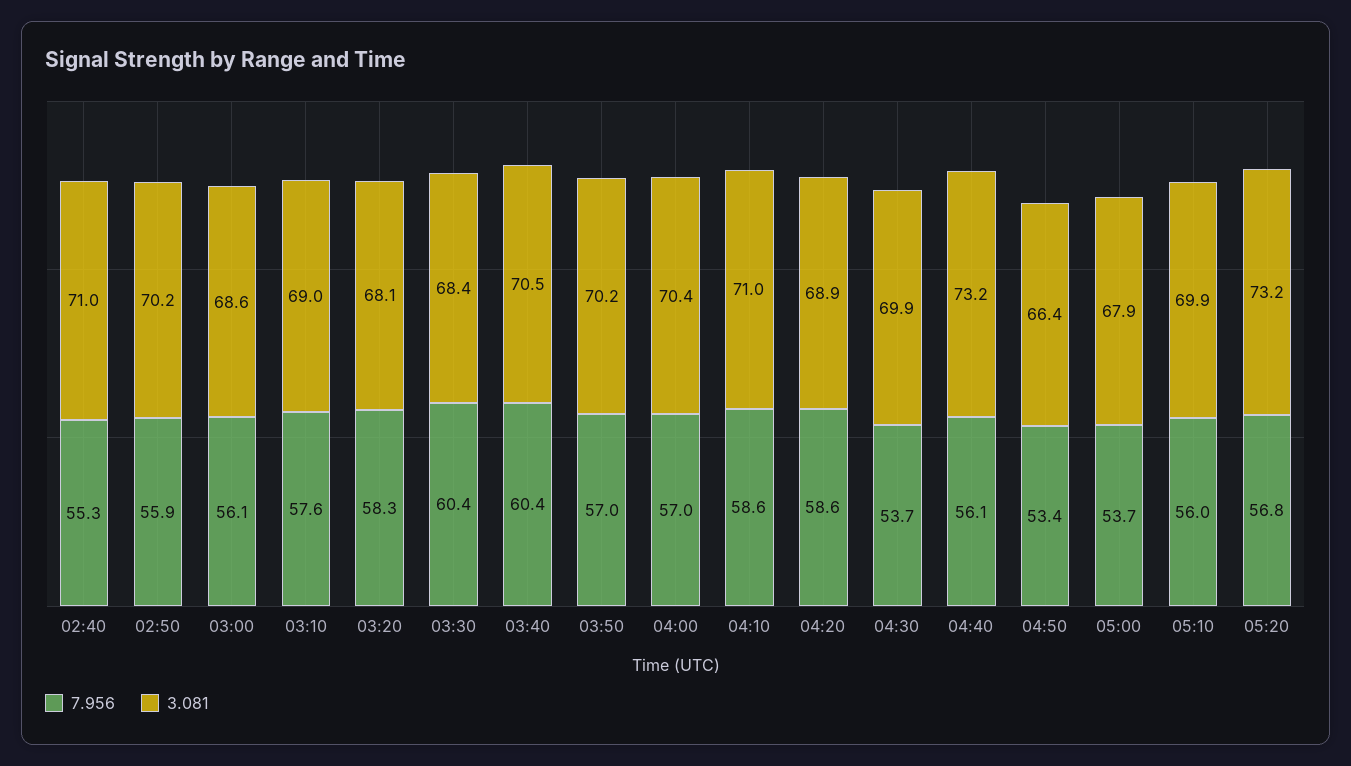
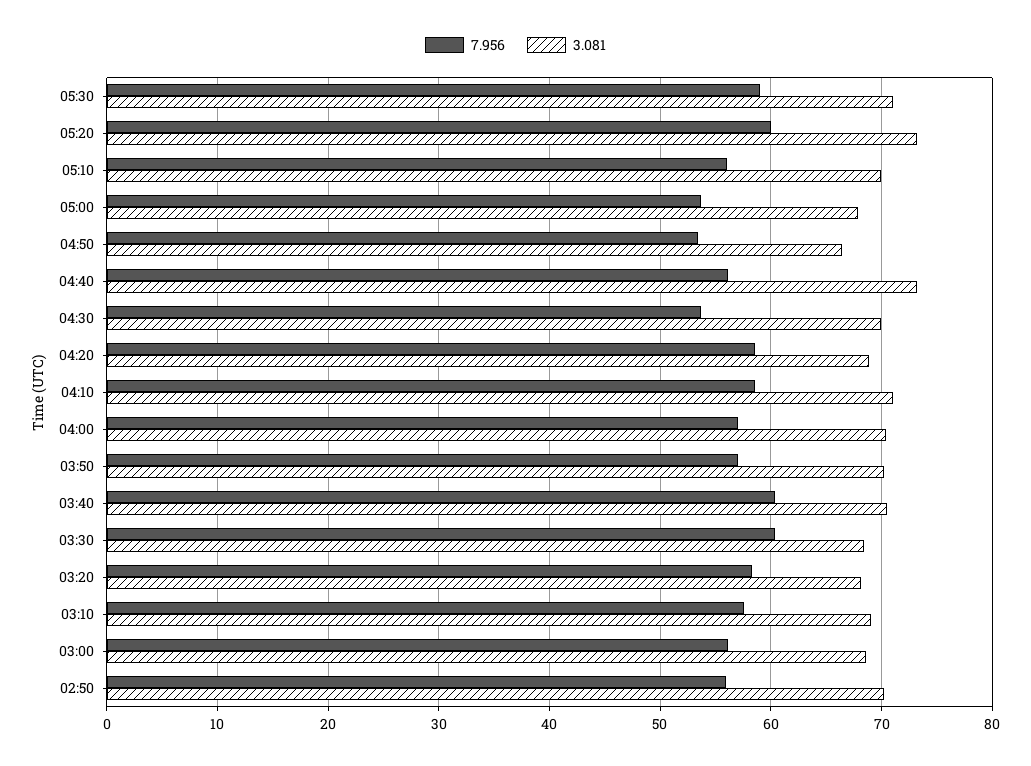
7.956, 02:40: 55.3 -> none
3.081, 02:40: 71 -> none
7.956, 05:20: 56.8 -> 60
7.956, 05:30: none -> 59
3.081, 05:30: none -> 71

